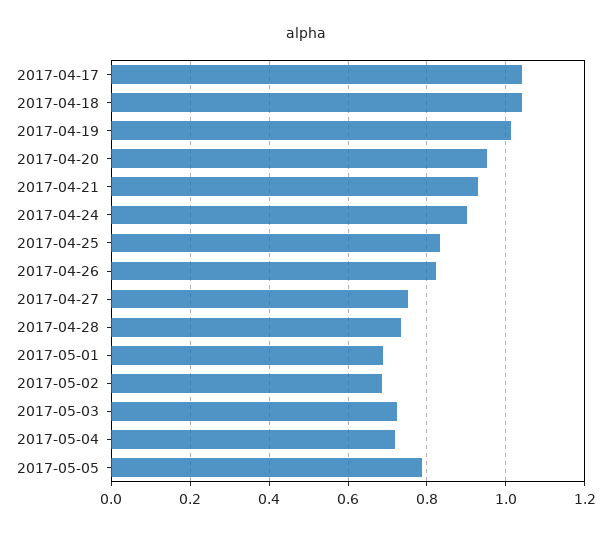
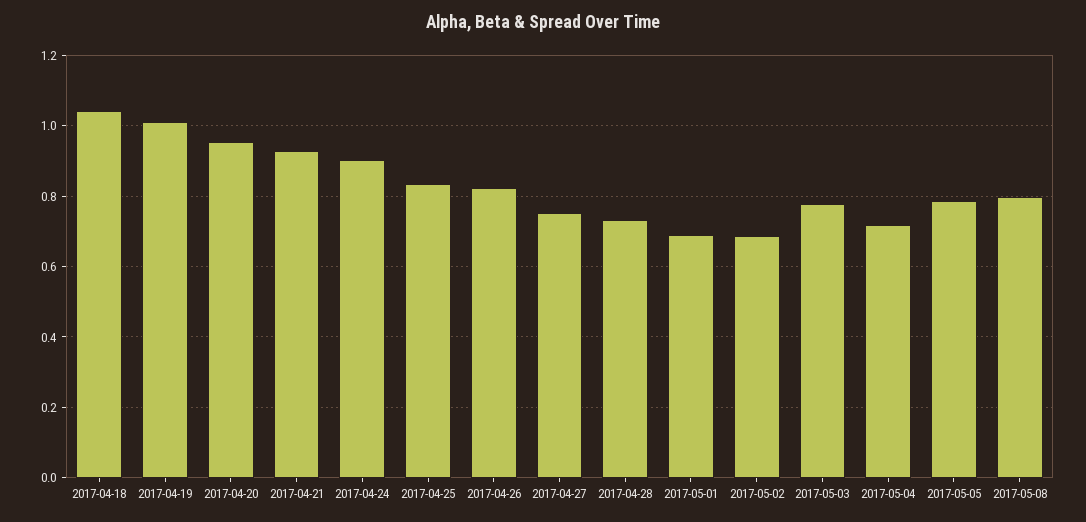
2017-04-17: 1.04 -> none
2017-05-03: 0.72 -> 0.78
2017-05-08: none -> 0.8

